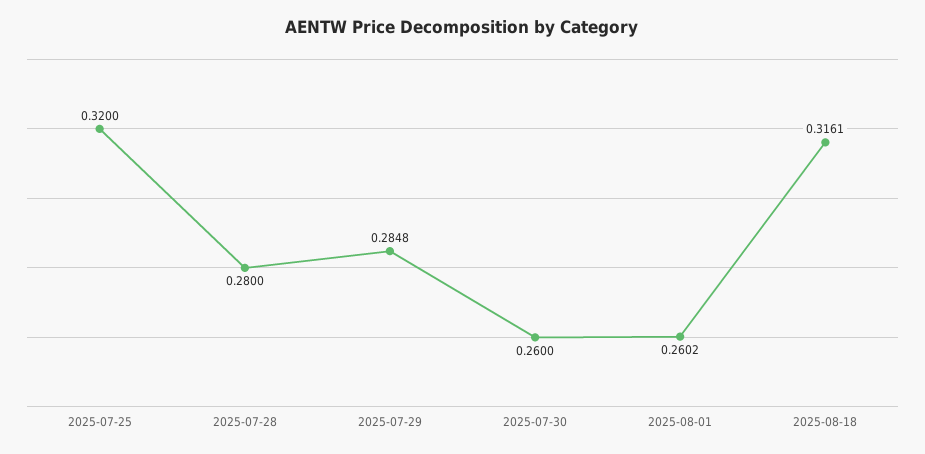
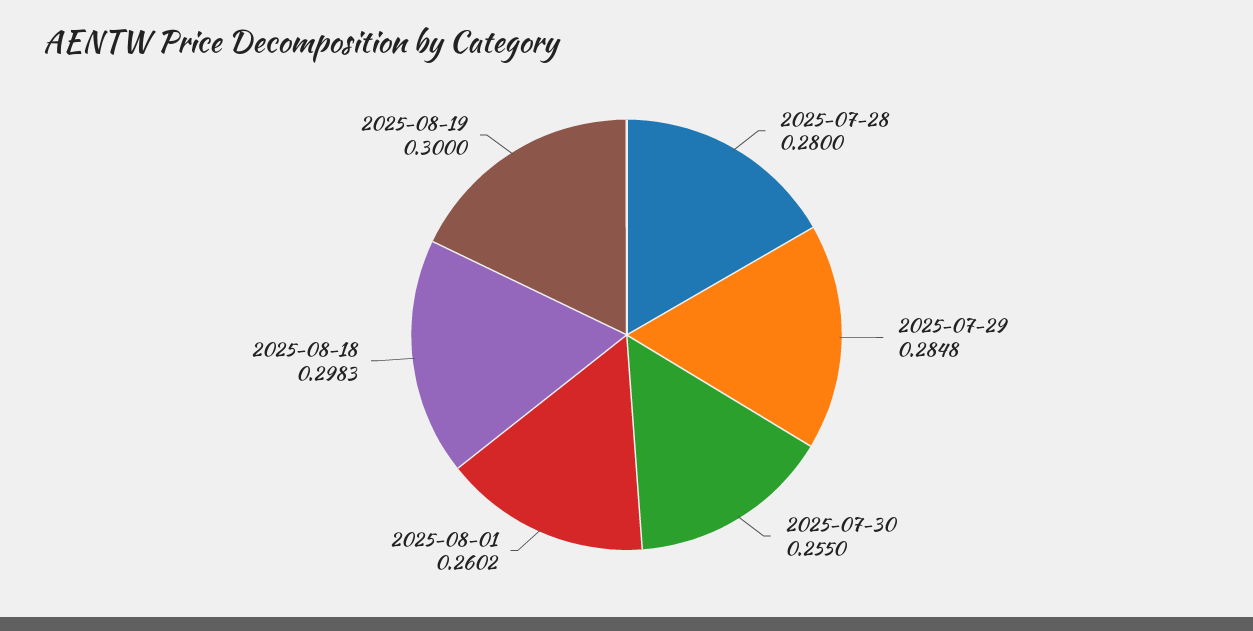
2025-07-25: 0.32 -> none
2025-07-30: 0.26 -> 0.255
2025-08-18: 0.3161 -> 0.2983
2025-08-19: none -> 0.3

